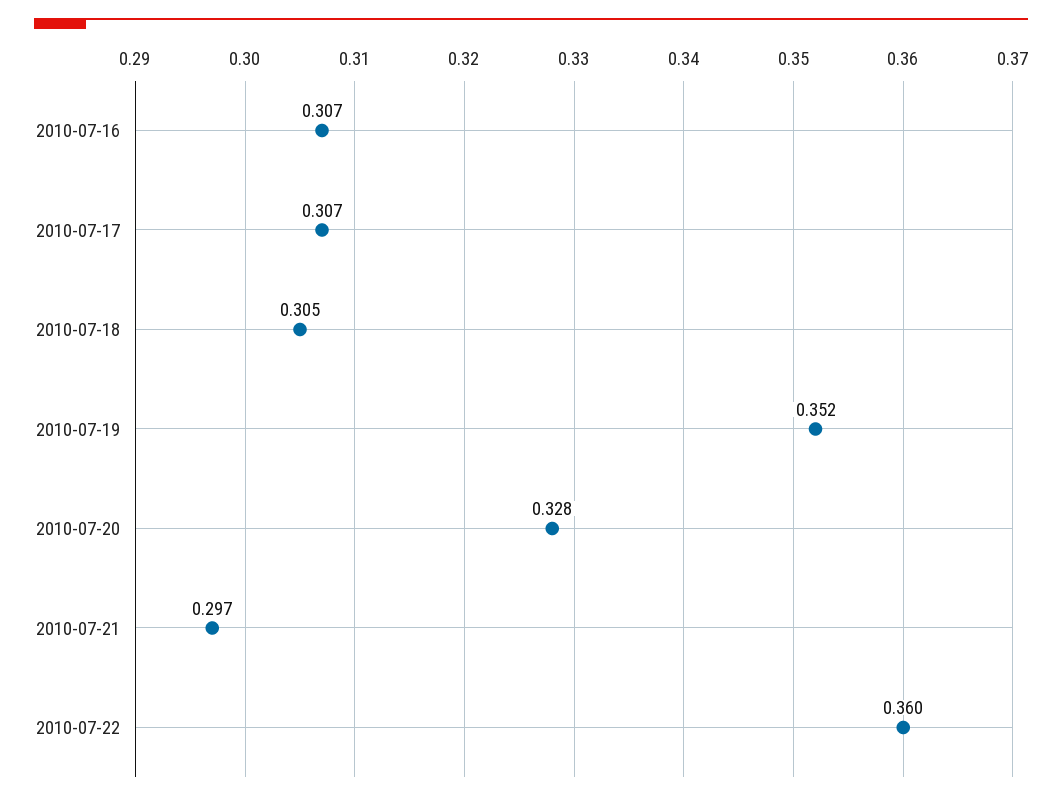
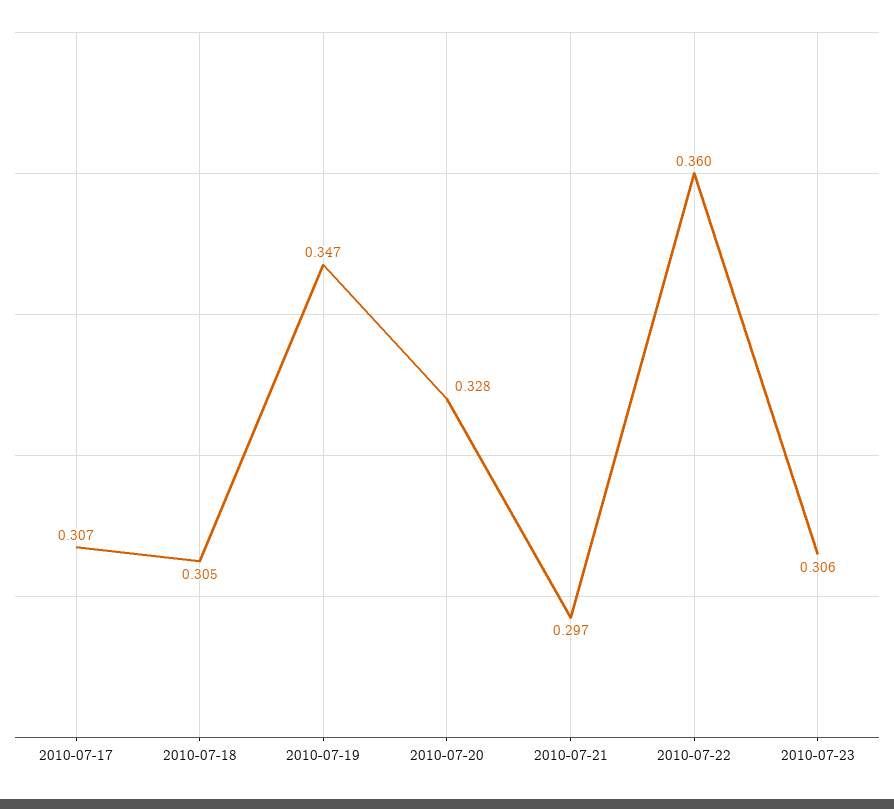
2010-07-16: 0.307 -> none
2010-07-19: 0.352 -> 0.347
2010-07-23: none -> 0.306

